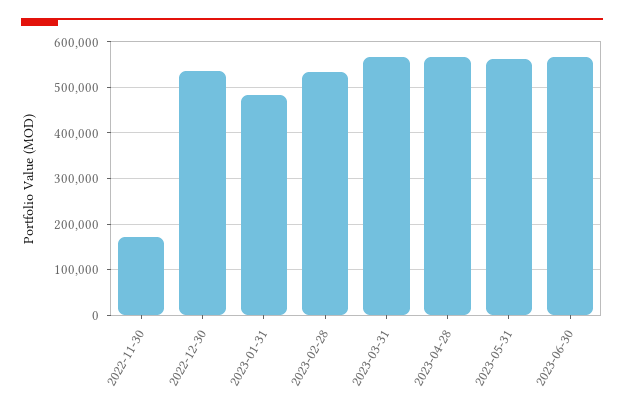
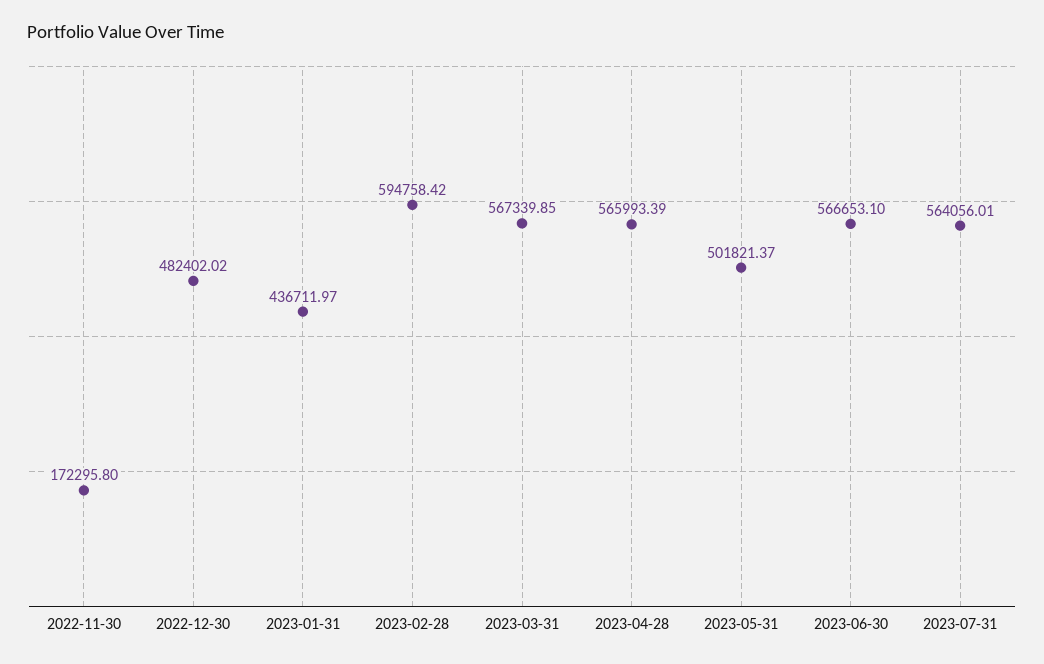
2022-12-30: 540000 -> 482402.02
2023-01-31: 480000 -> 436711.97
2023-02-28: 540000 -> 594758.42
2023-05-31: 560000 -> 501821.37
2023-07-31: none -> 564056.01

